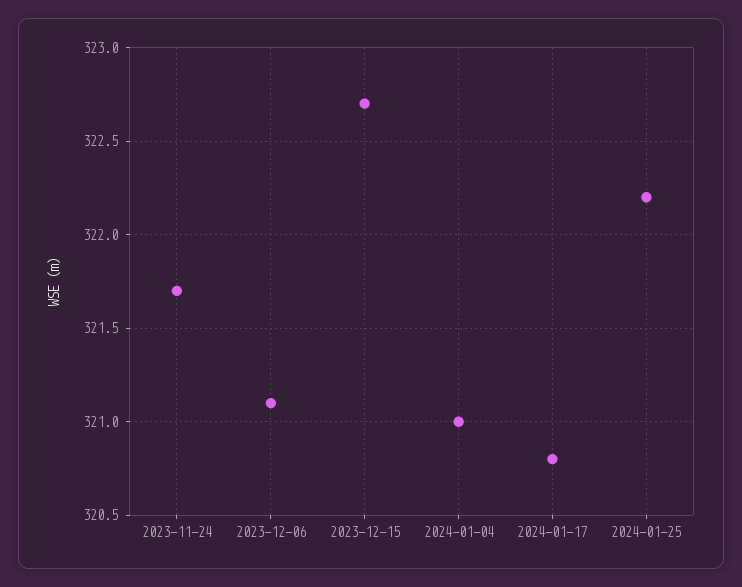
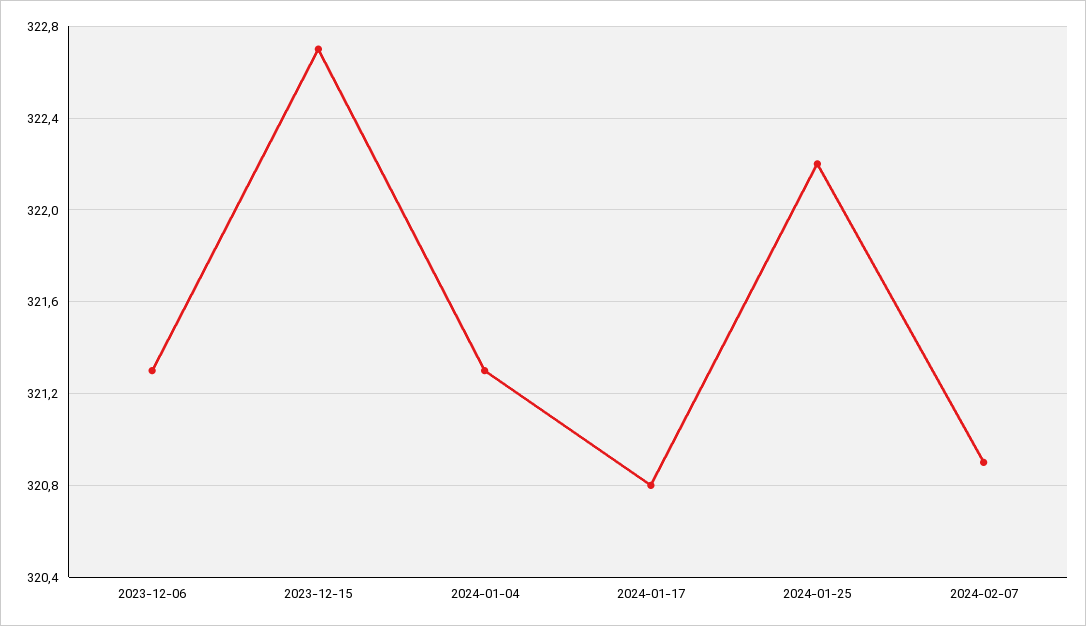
2023-11-24: 321.7 -> none
2023-12-06: 321.1 -> 321.3
2024-01-04: 321 -> 321.3
2024-02-07: none -> 320.9

